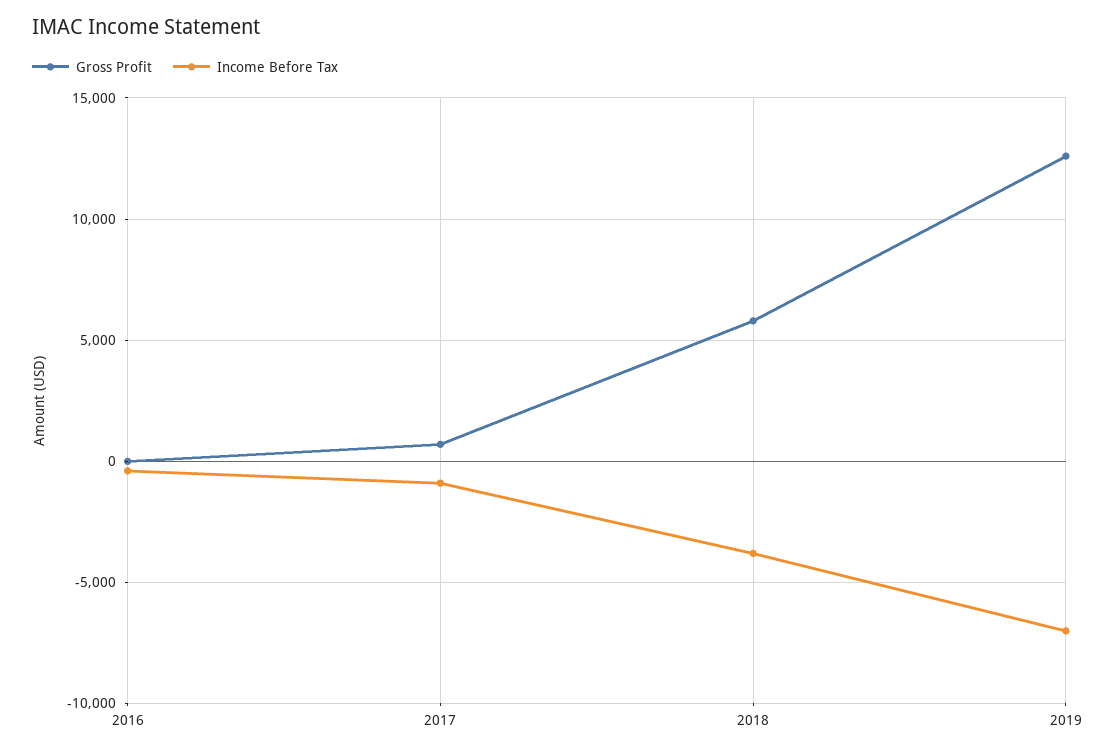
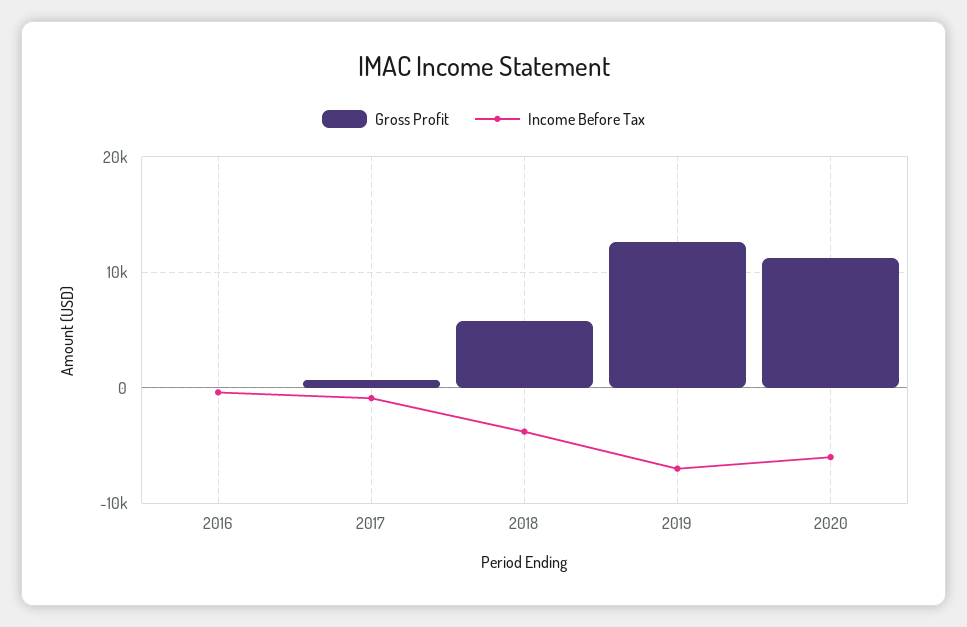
Gross Profit, 2020: none -> 11000
Income Before Tax, 2020: none -> -6000

